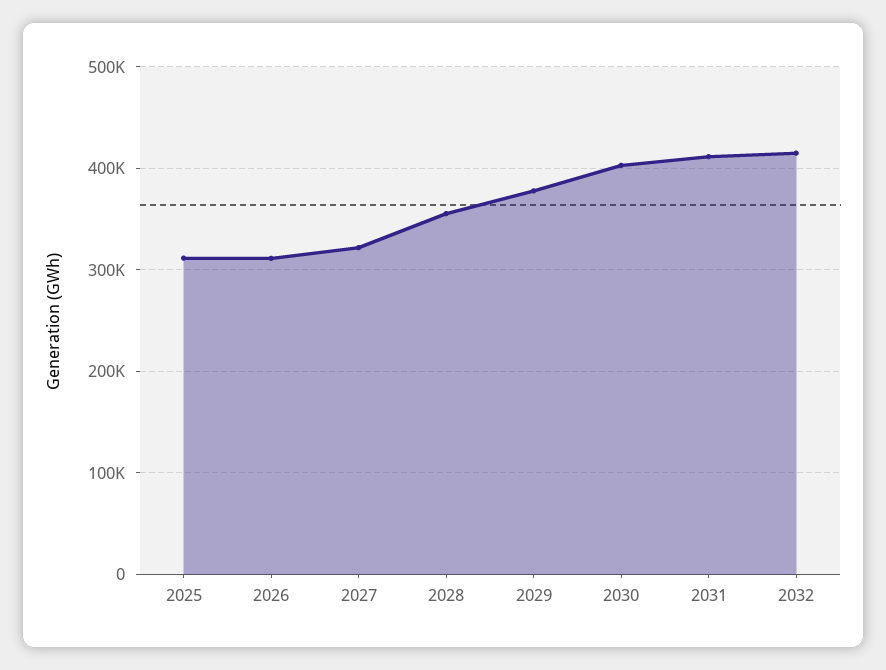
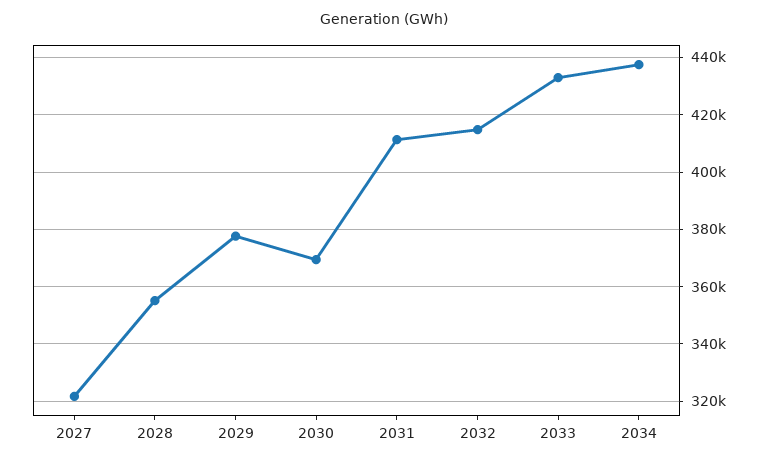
2025: 310000 -> none
2026: 310000 -> none
2030: 400000 -> 370000
2033: none -> 432500
2034: none -> 437500

